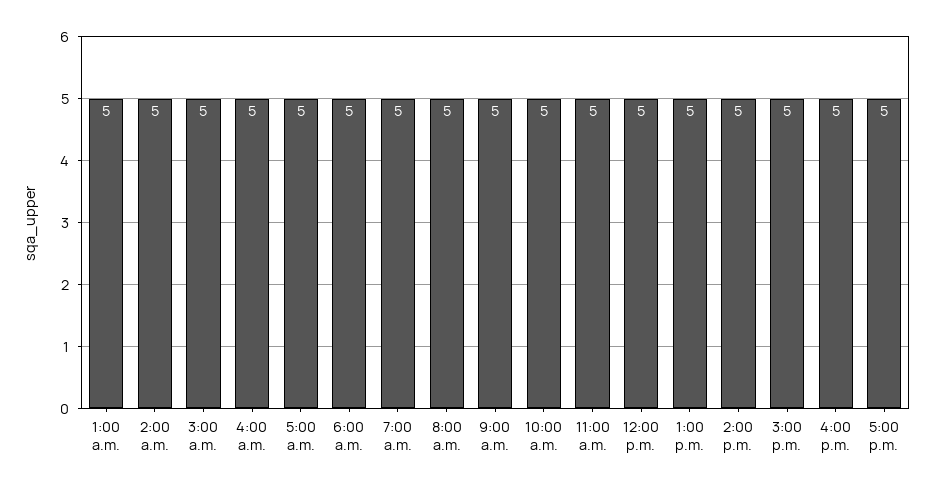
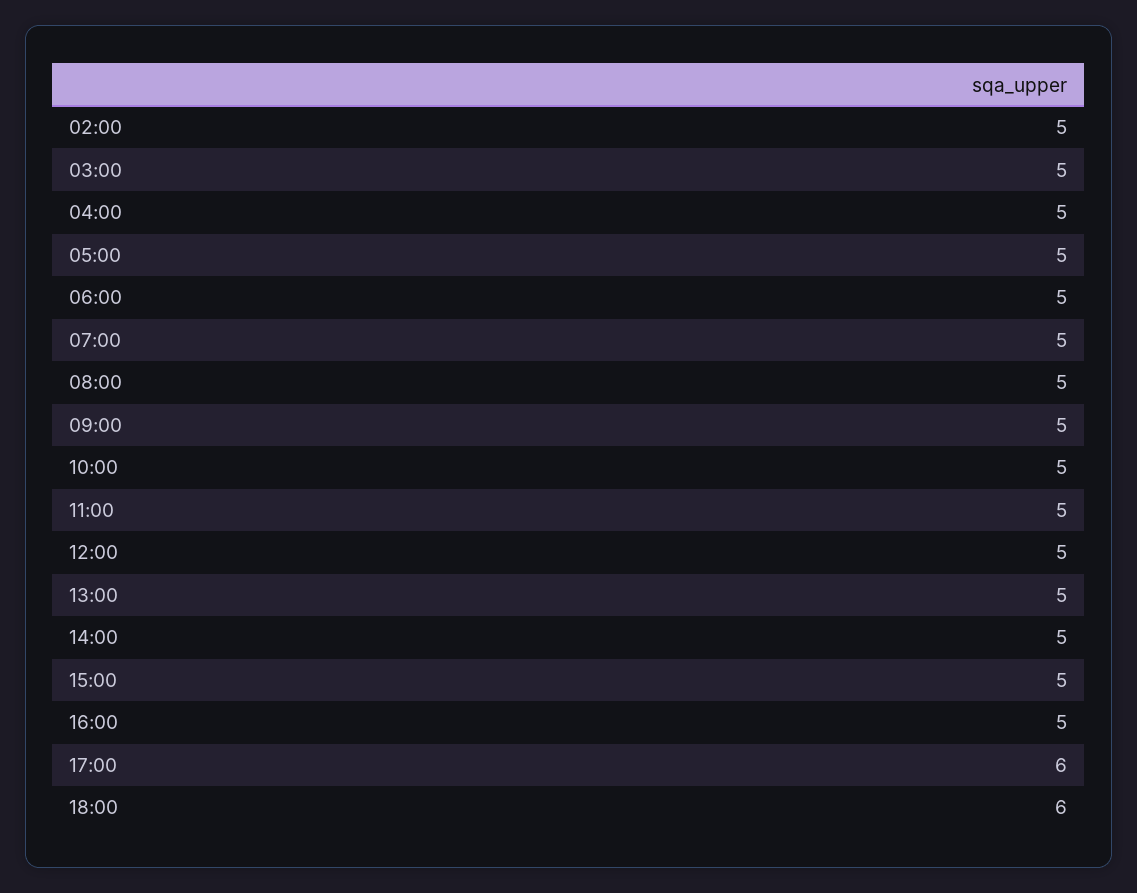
1:00 a.m.: 5 -> none
5:00 p.m.: 5 -> 6
18:00: none -> 6

